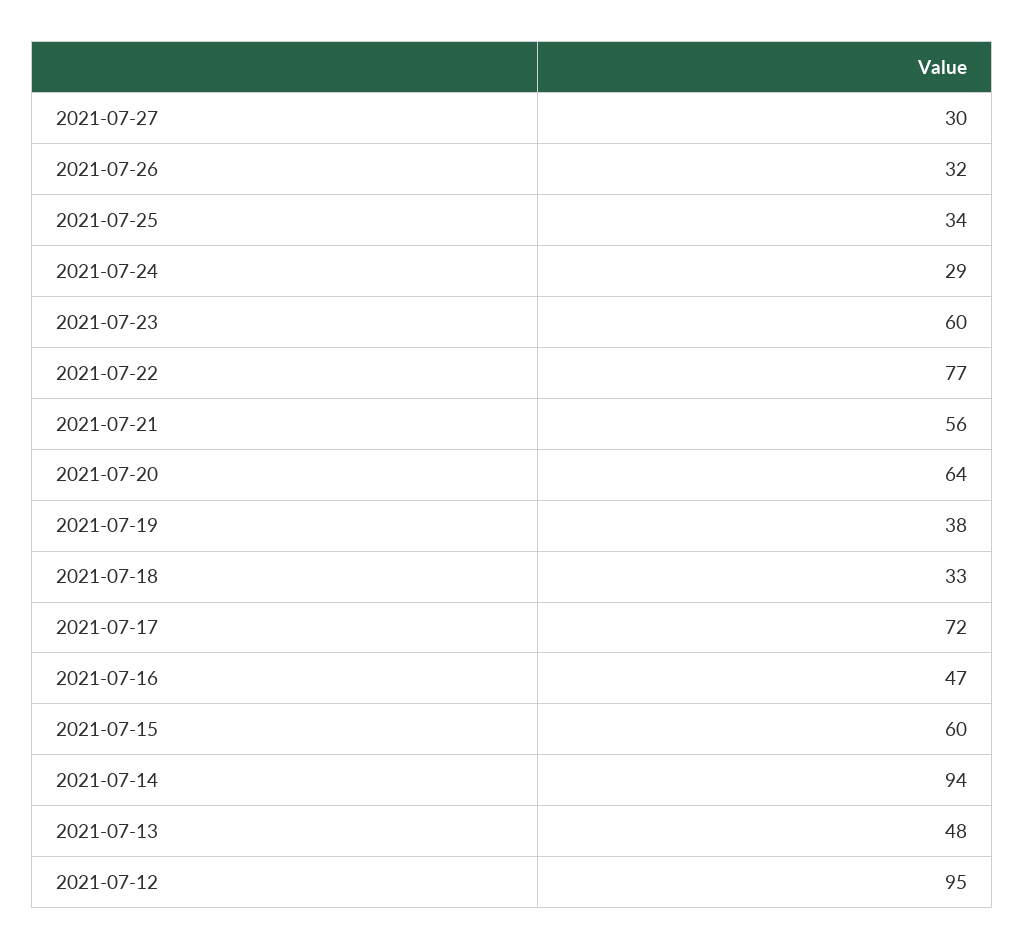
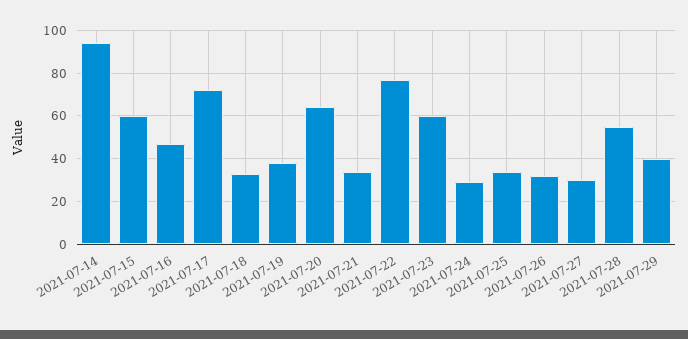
2021-07-21: 56 -> 35
2021-07-13: 48 -> none
2021-07-12: 95 -> none
2021-07-28: none -> 55
2021-07-29: none -> 40

